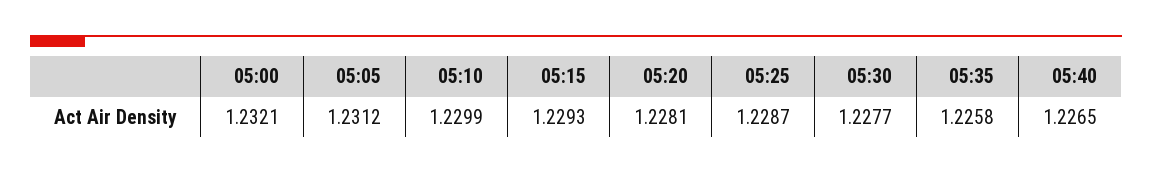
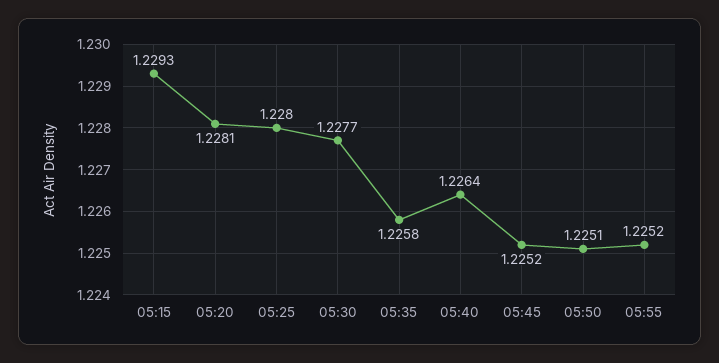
05:00: 1.2321 -> none
05:05: 1.2312 -> none
05:10: 1.2299 -> none
05:25: 1.2287 -> 1.228
05:40: 1.2265 -> 1.2264
05:45: none -> 1.2252
05:50: none -> 1.2251
05:55: none -> 1.2252

